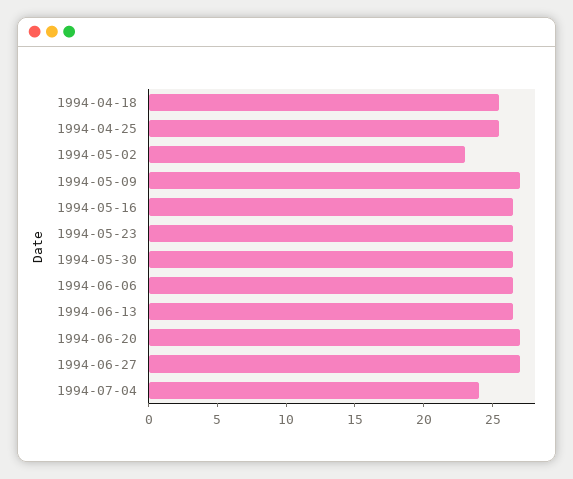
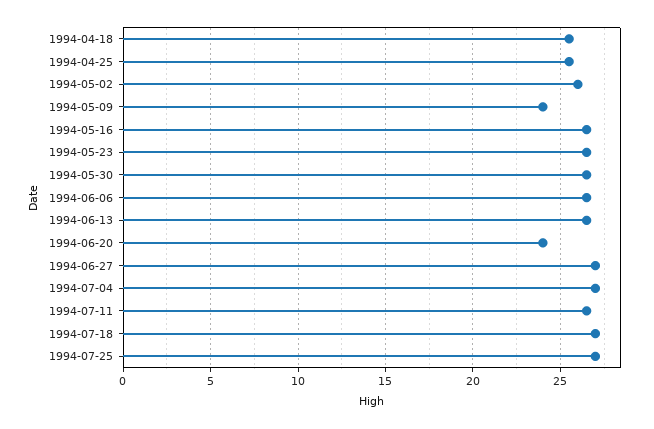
1994-05-02: 23 -> 26
1994-05-09: 27 -> 24
1994-06-20: 27 -> 24
1994-07-04: 24 -> 27
1994-07-11: none -> 26.5
1994-07-18: none -> 27
1994-07-25: none -> 27

